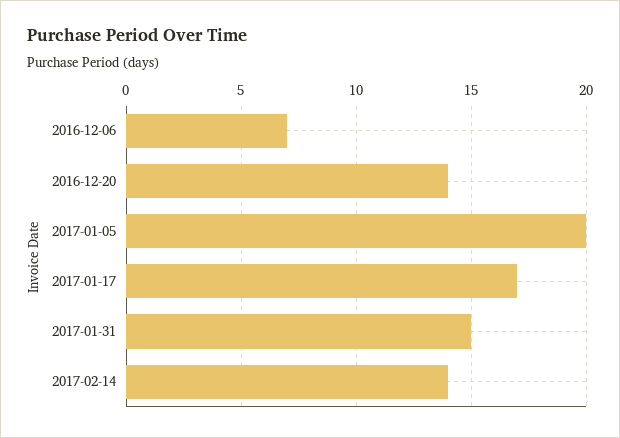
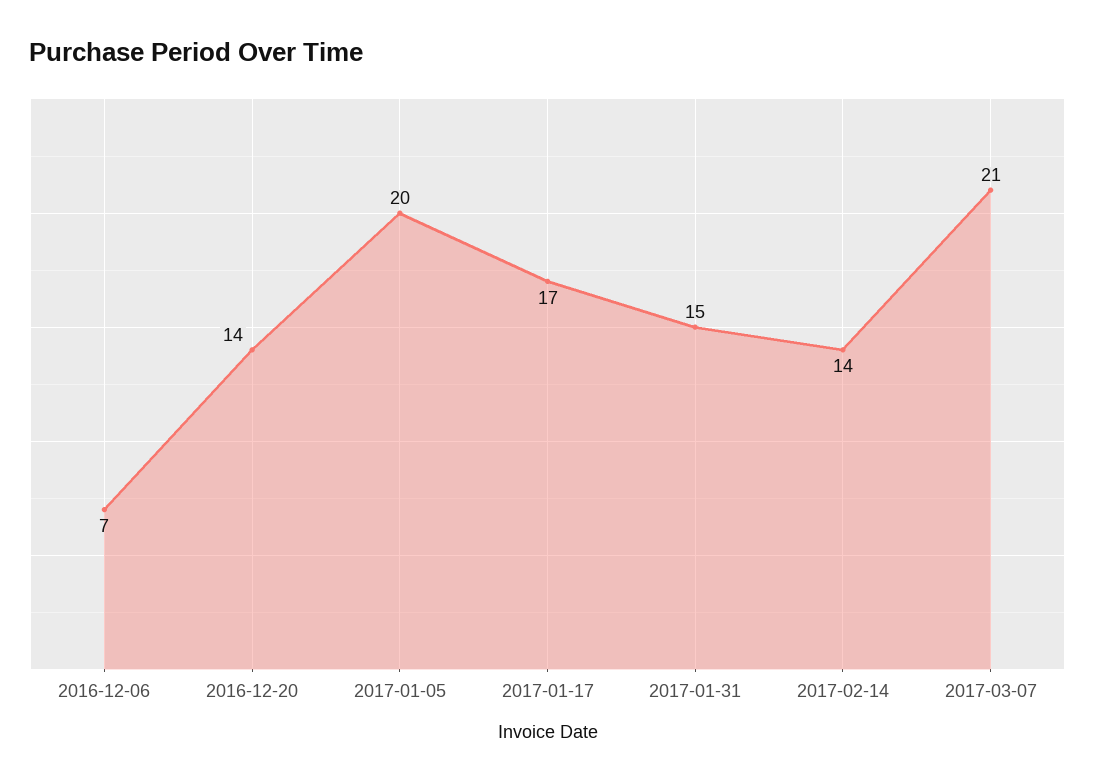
2017-03-07: none -> 21

